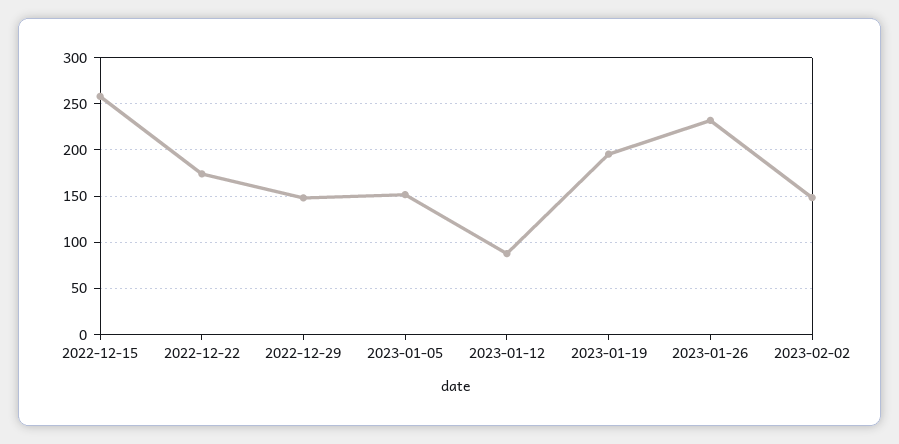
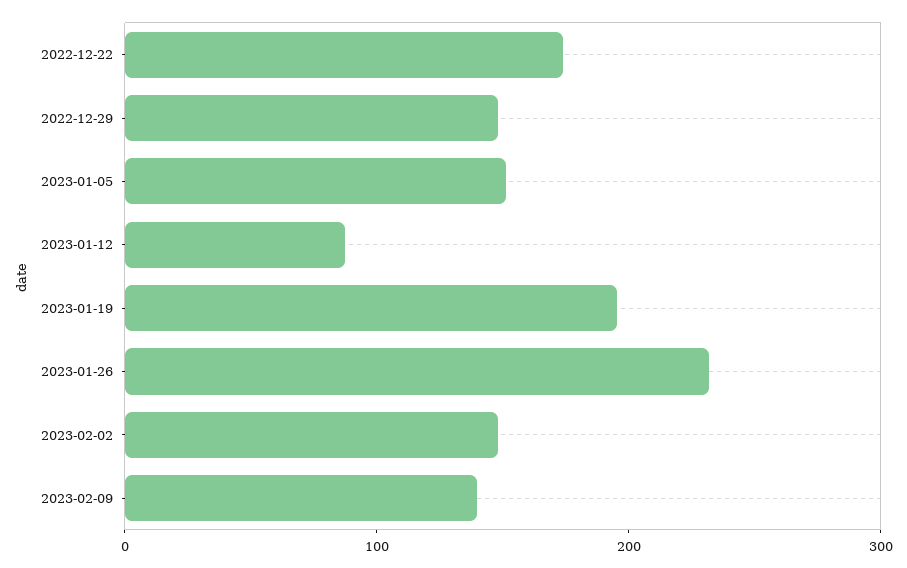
2022-12-15: 260 -> none
2023-02-09: none -> 140

